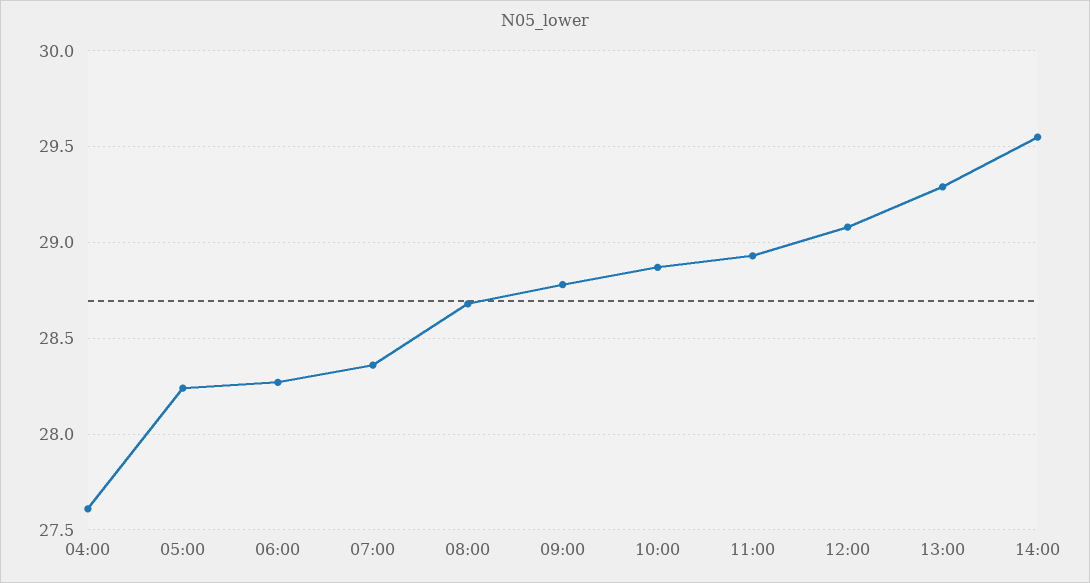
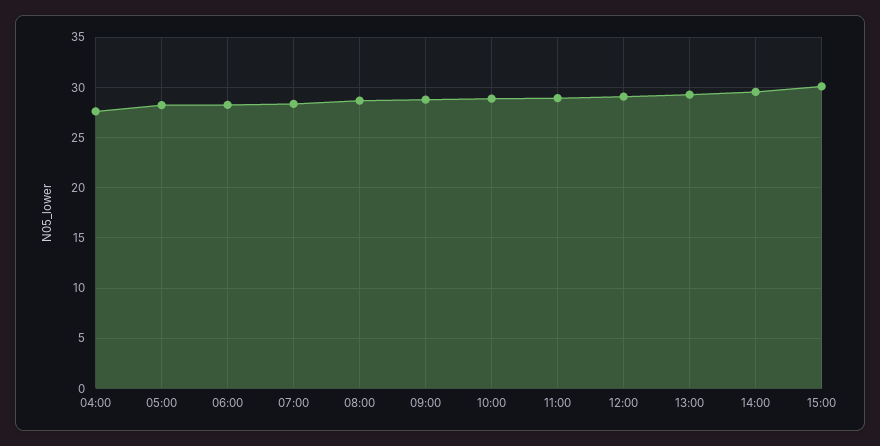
15:00: none -> 30

